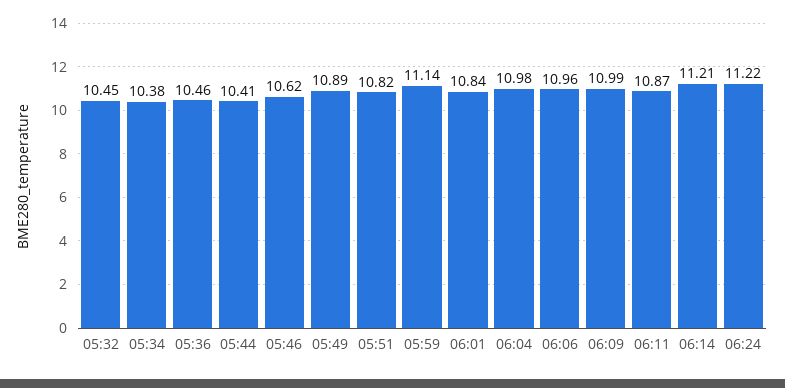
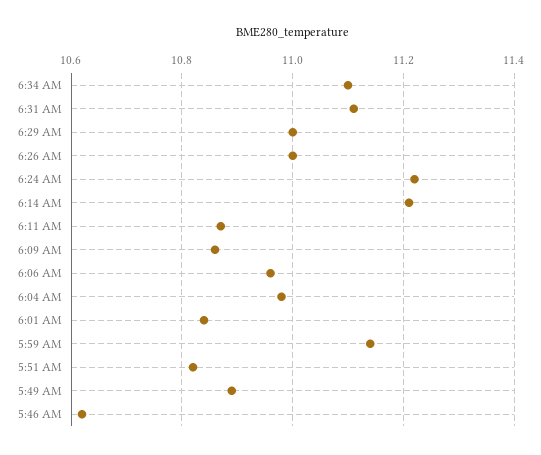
05:32: 10.45 -> none
05:34: 10.38 -> none
05:36: 10.46 -> none
05:44: 10.41 -> none
06:09: 10.99 -> 10.85
6:34 AM: none -> 11.1
6:31 AM: none -> 11.1
6:29 AM: none -> 11
6:26 AM: none -> 11

